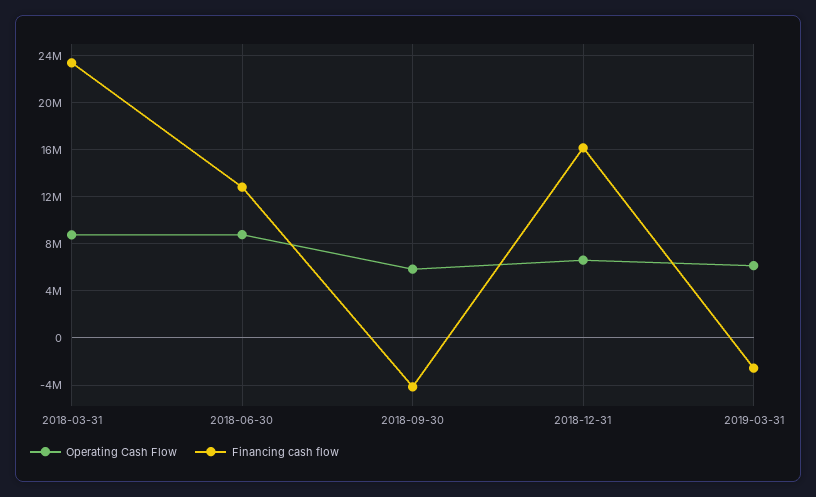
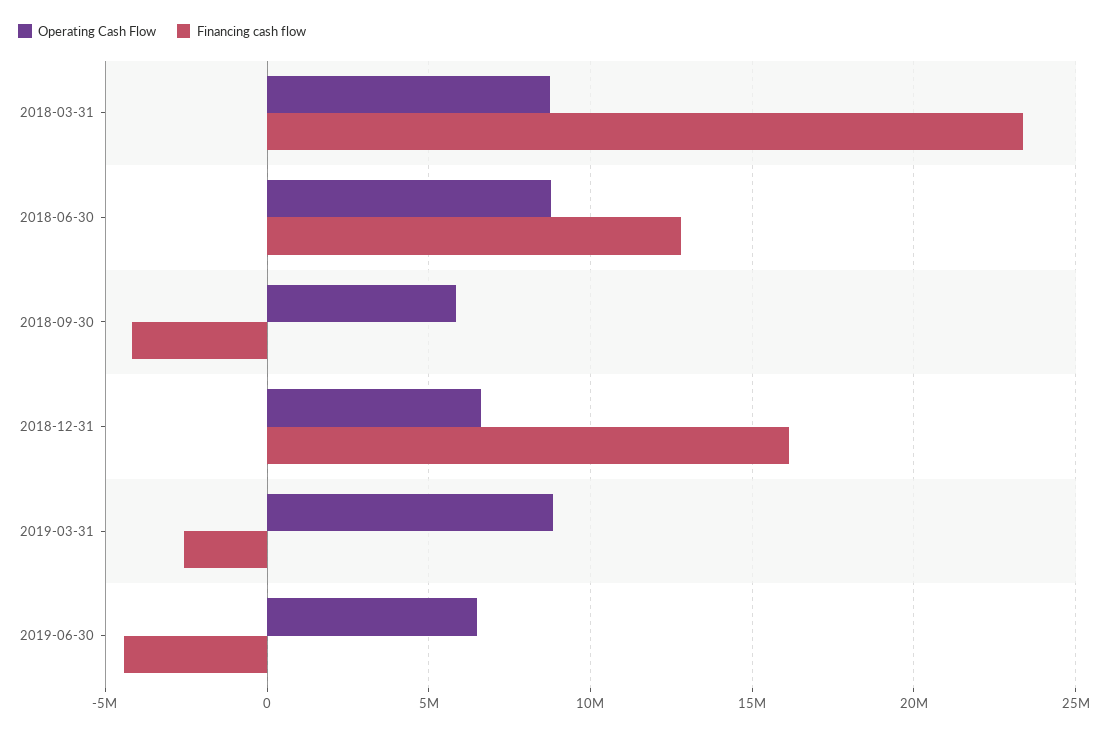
Operating Cash Flow, 2019-03-31: 6000000 -> 9000000
Operating Cash Flow, 2019-06-30: none -> 6500000
Financing cash flow, 2019-06-30: none -> -4500000

